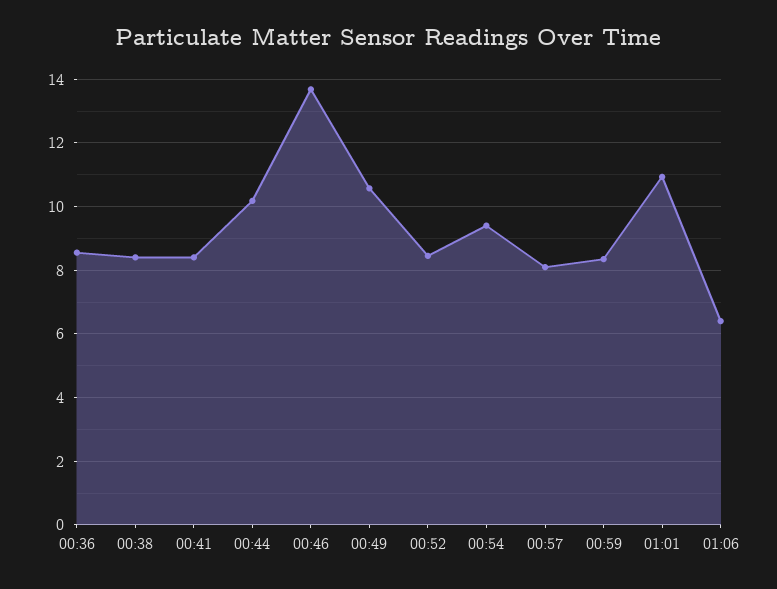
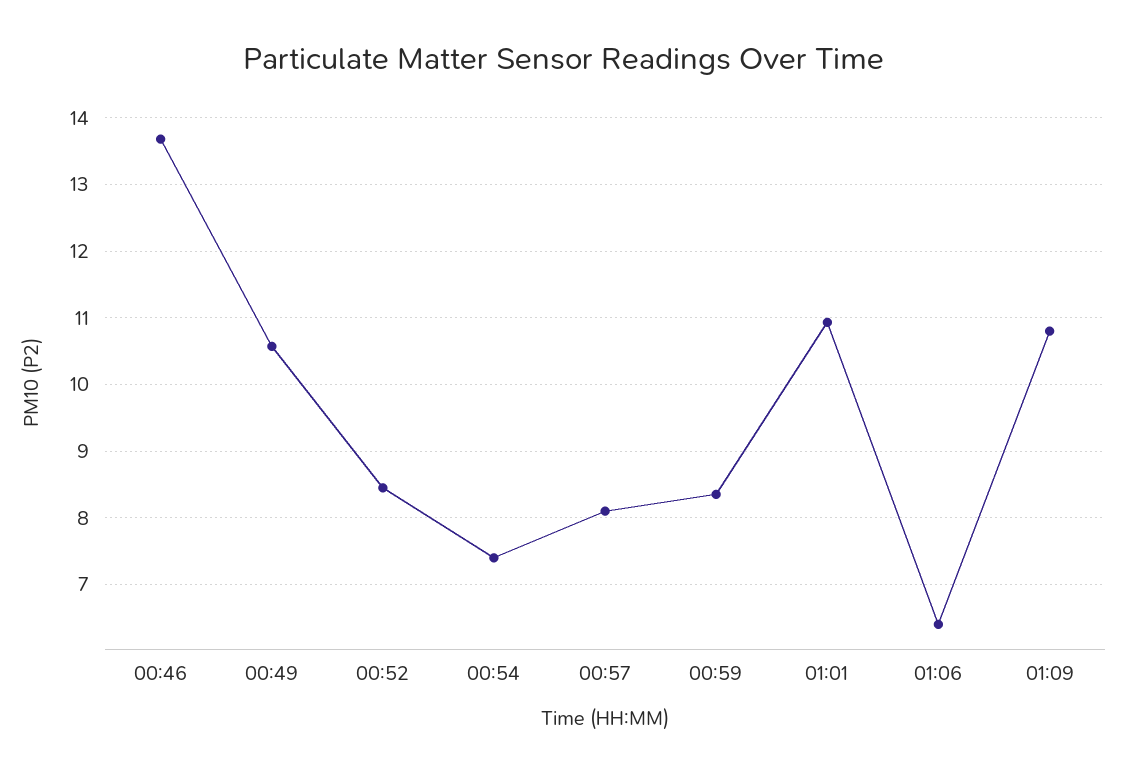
00:36: 8.6 -> none
00:38: 8.4 -> none
00:41: 8.4 -> none
00:44: 10.2 -> none
00:54: 9.4 -> 7.4
01:09: none -> 10.8

